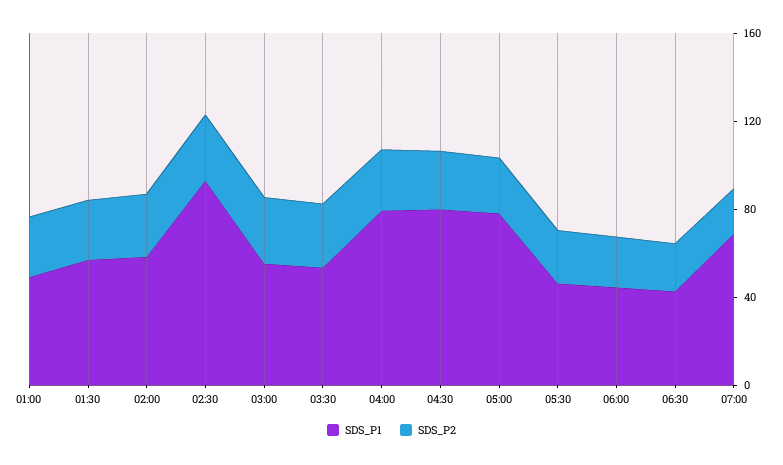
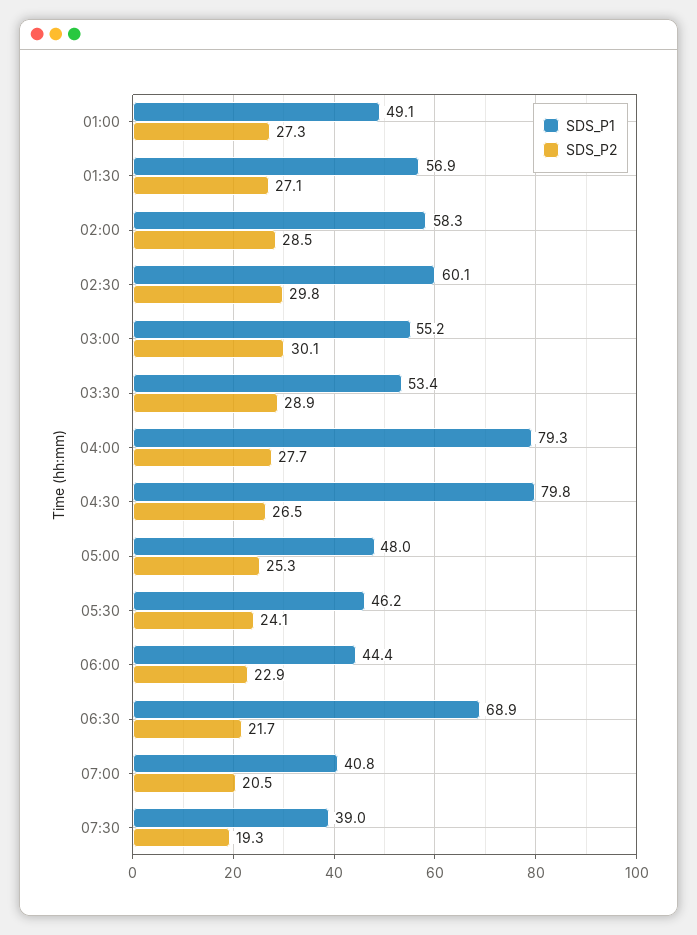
SDS_P1, 02:30: 90 -> 60.1
SDS_P1, 05:00: 80 -> 48
SDS_P1, 06:30: 40 -> 68.9
SDS_P1, 07:00: 70 -> 40.8
SDS_P1, 07:30: none -> 39
SDS_P2, 07:30: none -> 19.3

